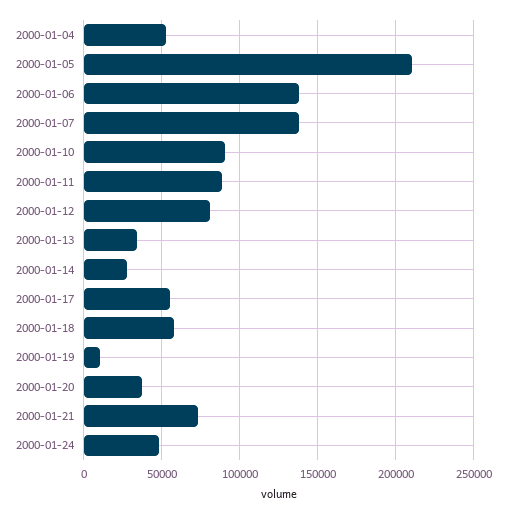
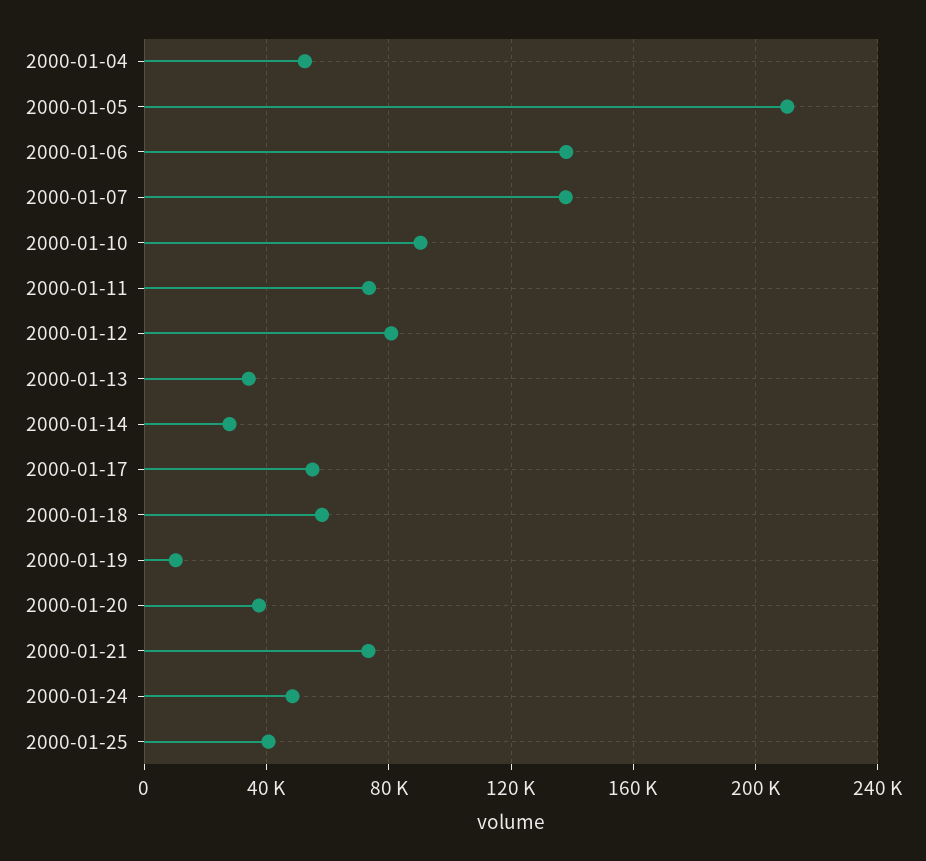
2000-01-11: 90000 -> 75000
2000-01-25: none -> 40000

